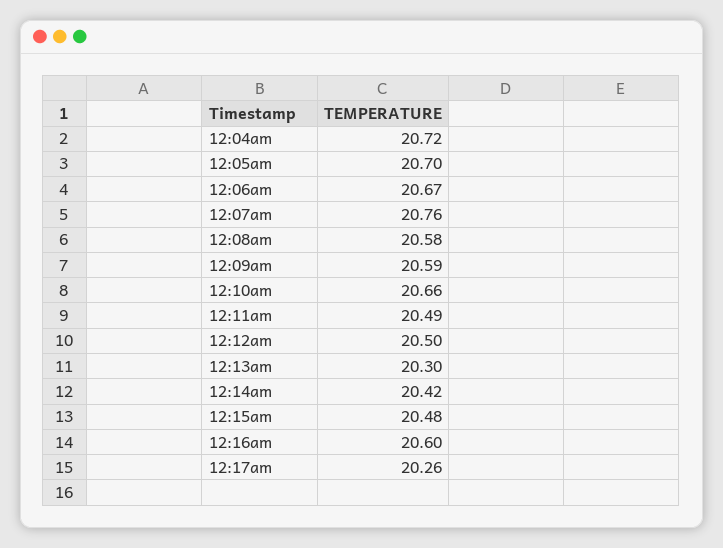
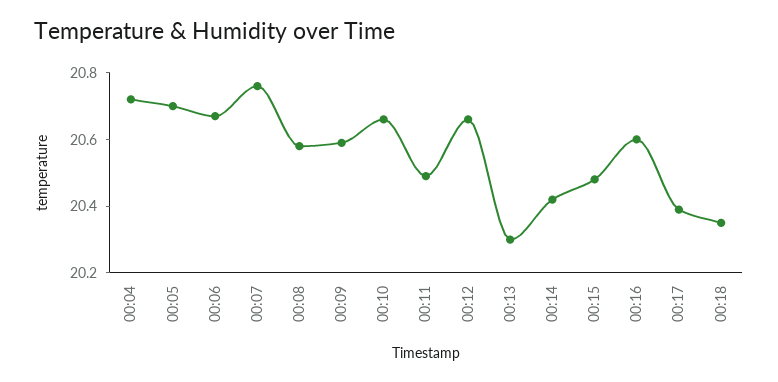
12:12am: 20.5 -> 20.65
12:17am: 20.26 -> 20.4
00:18: none -> 20.35

